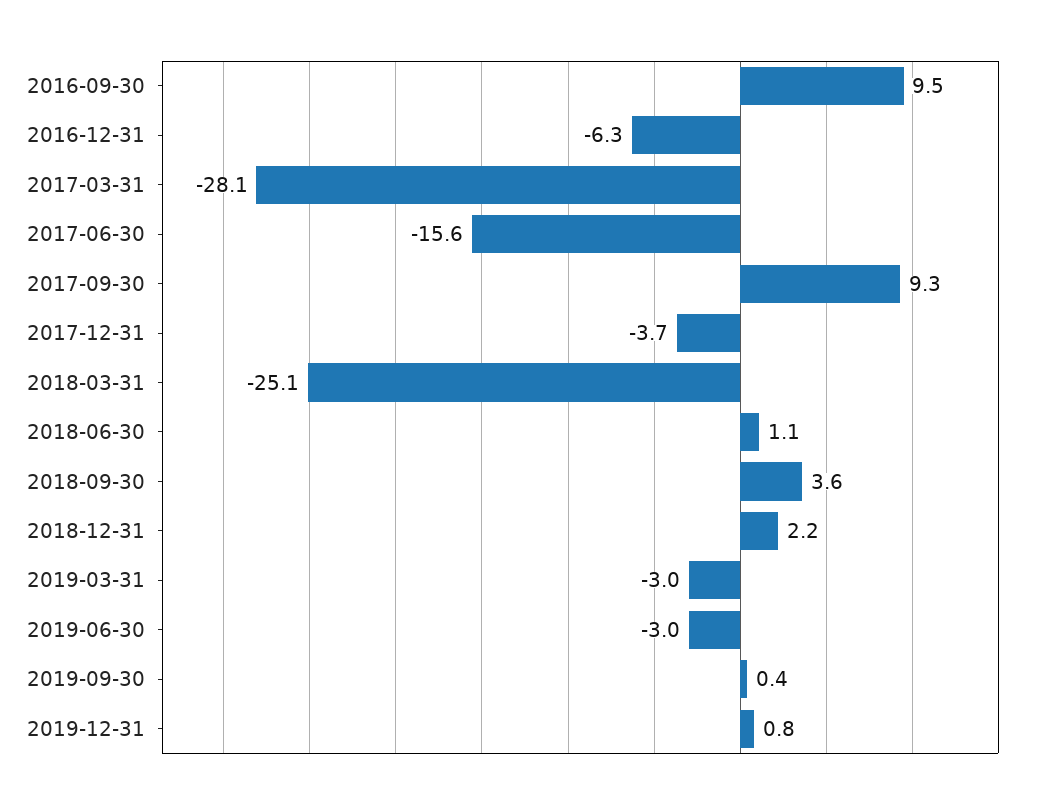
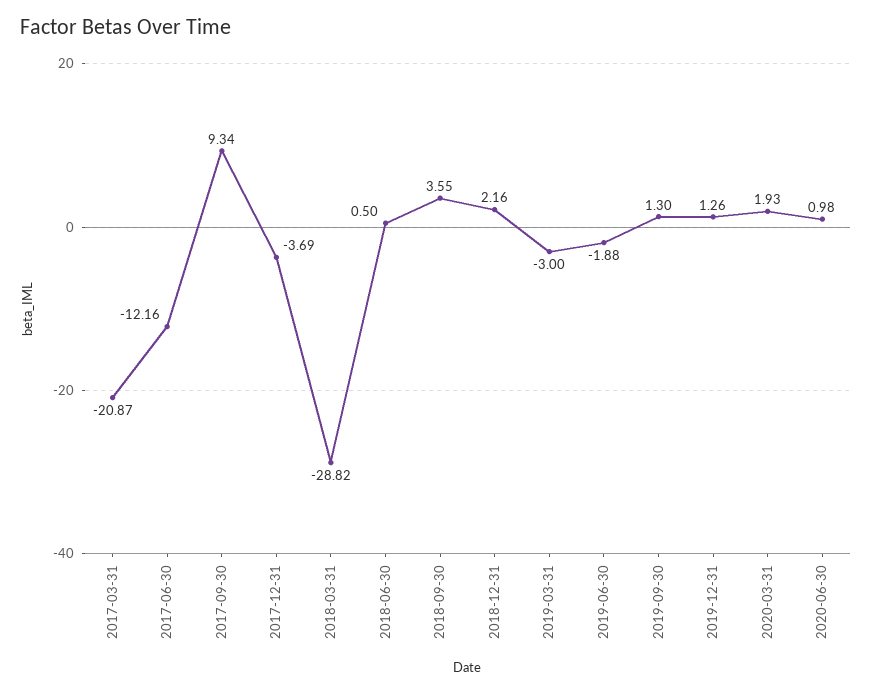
2016-09-30: 9.5 -> none
2016-12-31: -6.3 -> none
2017-03-31: -28.1 -> -20.87
2017-06-30: -15.6 -> -12.16
2018-03-31: -25.1 -> -28.82
2018-06-30: 1.1 -> 0.5
2019-06-30: -3 -> -1.88
2019-09-30: 0.4 -> 1.3
2019-12-31: 0.8 -> 1.26
2020-03-31: none -> 1.93
2020-06-30: none -> 0.98

